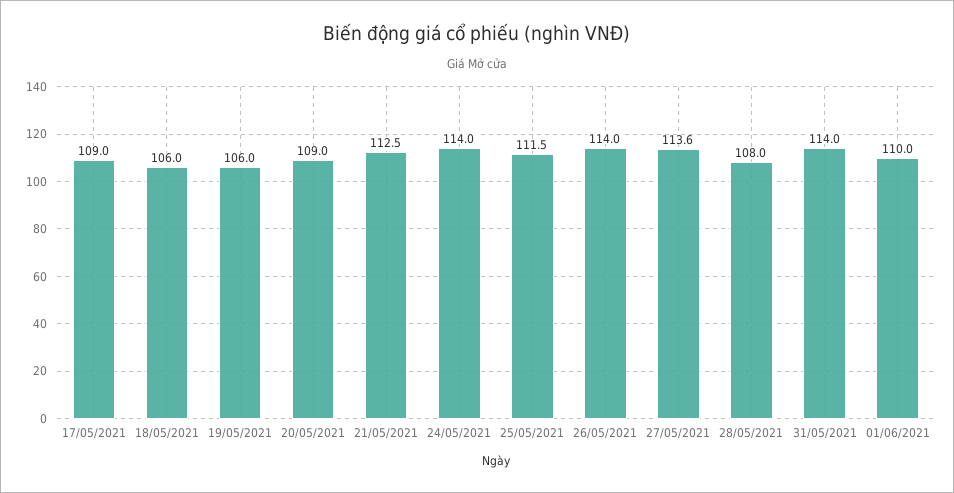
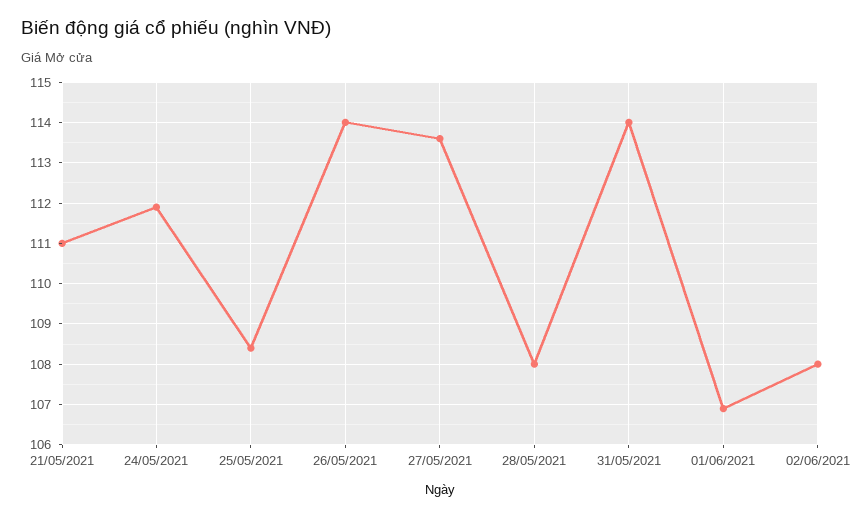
17/05/2021: 109 -> none
18/05/2021: 106 -> none
19/05/2021: 106 -> none
20/05/2021: 109 -> none
21/05/2021: 112.5 -> 111
24/05/2021: 114 -> 112
25/05/2021: 111.5 -> 108.5
01/06/2021: 110 -> 107
02/06/2021: none -> 108

